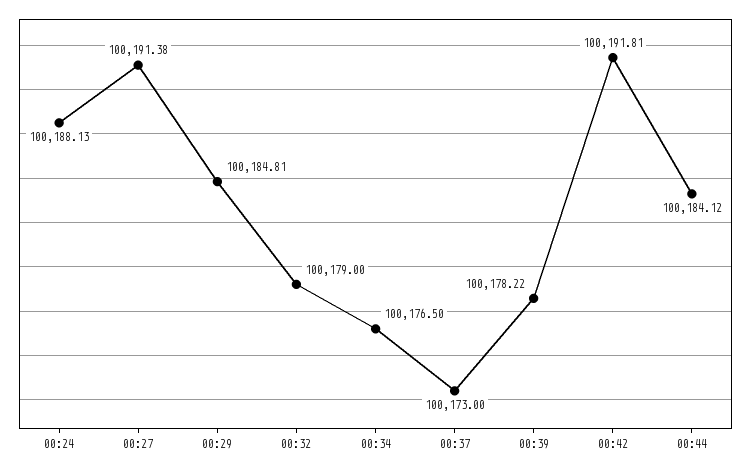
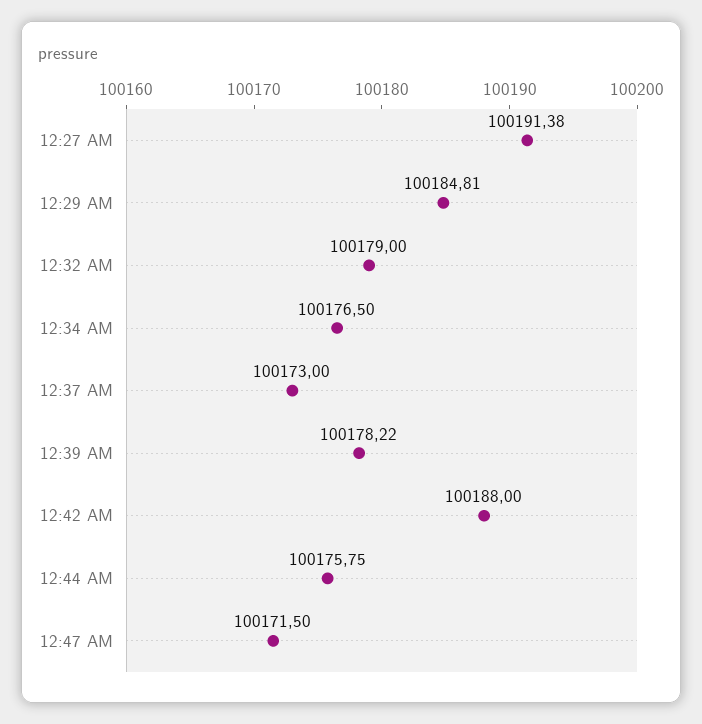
00:24: 100188.13 -> none
00:42: 100191.81 -> 100188
00:44: 100184.12 -> 100175.75
12:47 AM: none -> 100171.5

